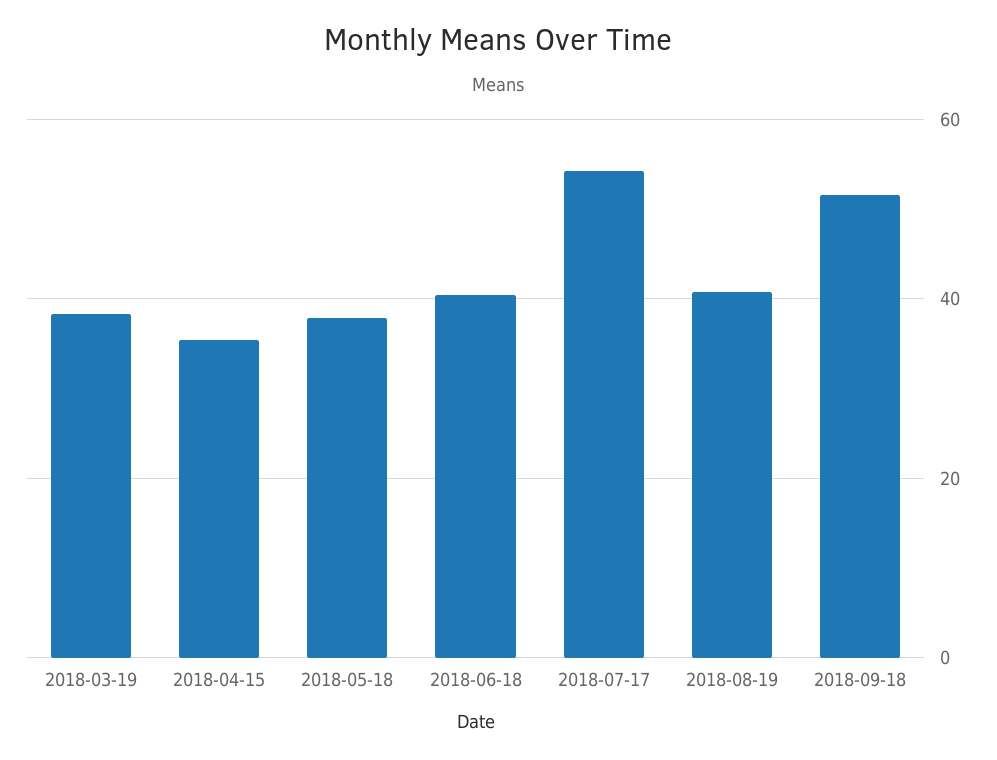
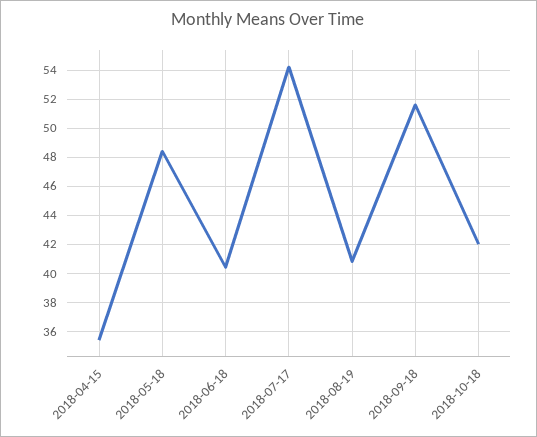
2018-03-19: 38 -> none
2018-05-18: 38 -> 48.5
2018-10-18: none -> 42

